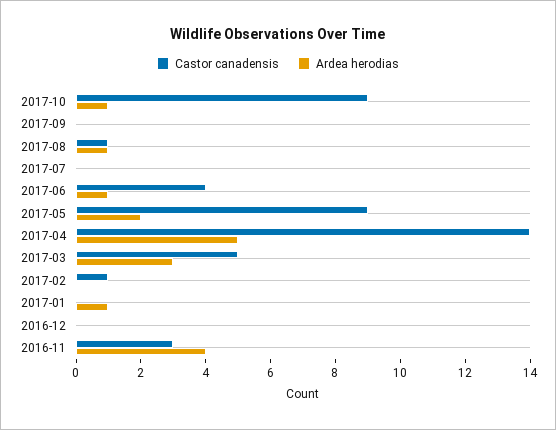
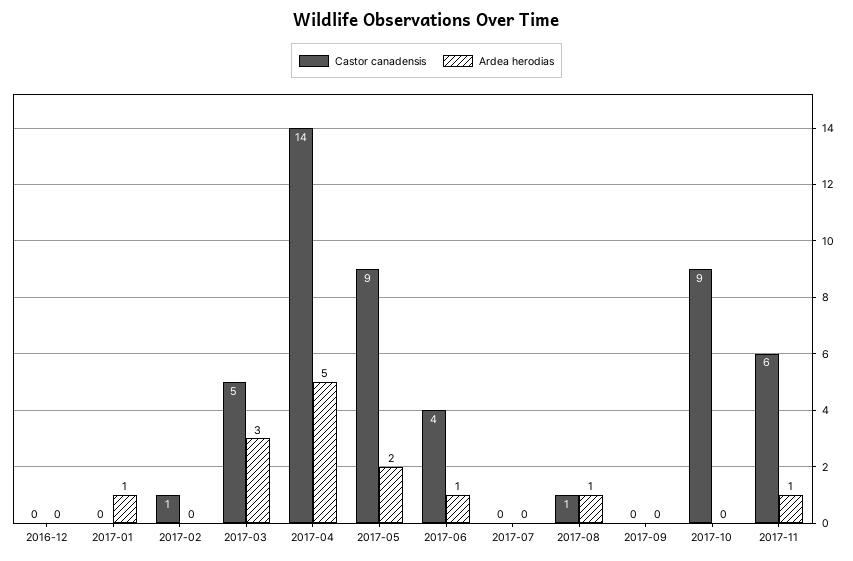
Ardea herodias, 2017-10: 1 -> 0
Castor canadensis, 2016-11: 3 -> none
Ardea herodias, 2016-11: 4 -> none
Castor canadensis, 2017-11: none -> 6
Ardea herodias, 2017-11: none -> 1

